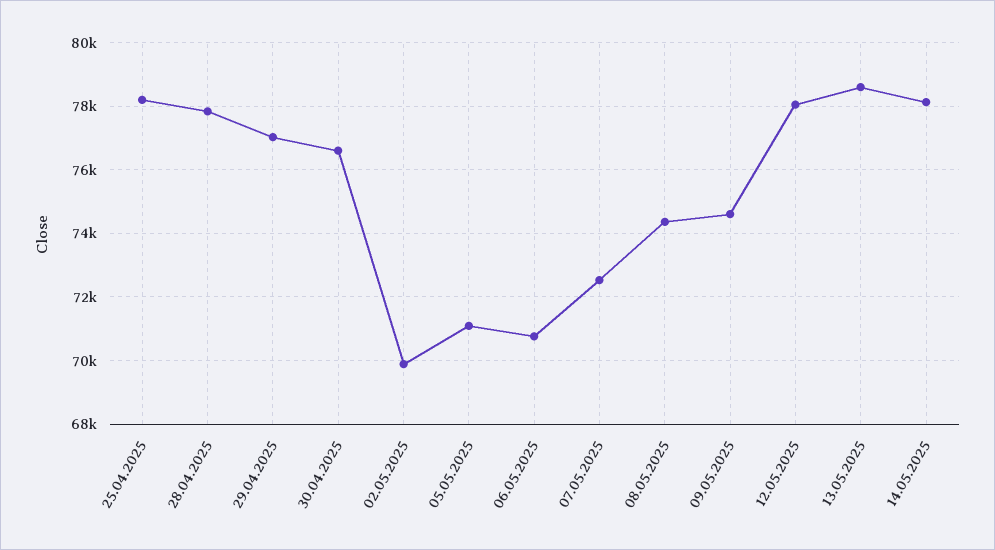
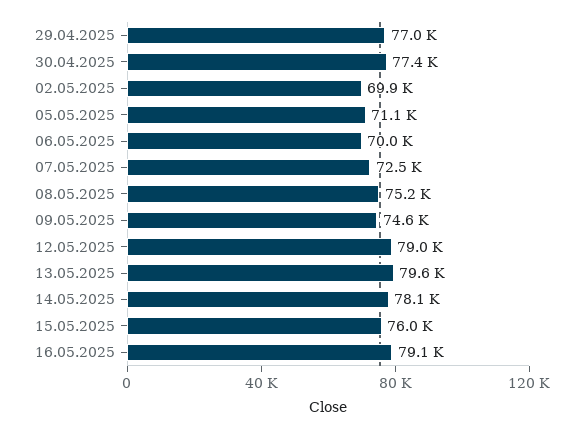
25.04.2025: 78200 -> none
28.04.2025: 77800 -> none
30.04.2025: 76600 -> 77400
06.05.2025: 70800 -> 70000
08.05.2025: 74400 -> 75200
12.05.2025: 78000 -> 79000
13.05.2025: 78600 -> 79600
15.05.2025: none -> 76000
16.05.2025: none -> 79100

